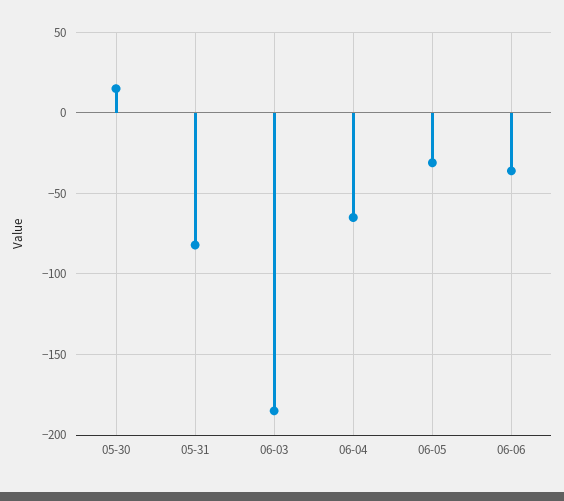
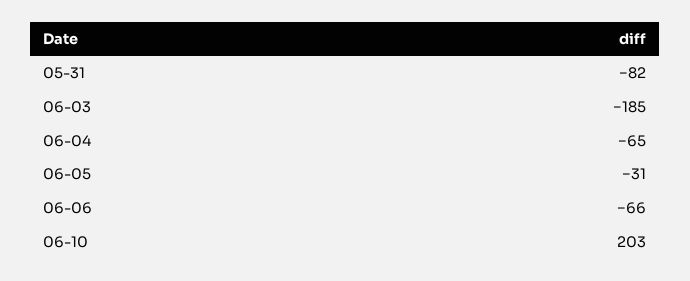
05-30: 15 -> none
06-06: -35 -> -66
06-10: none -> 203

